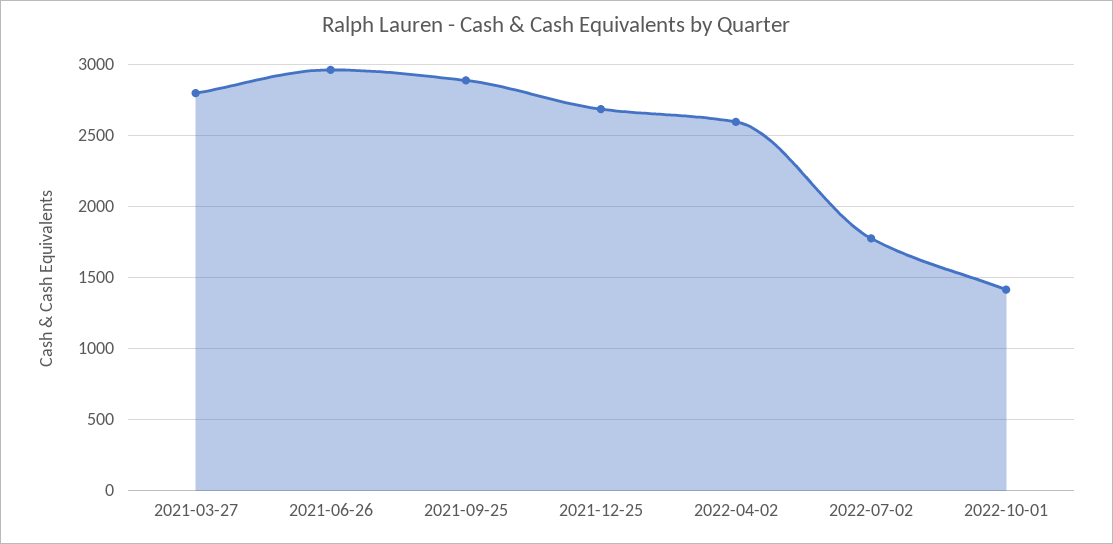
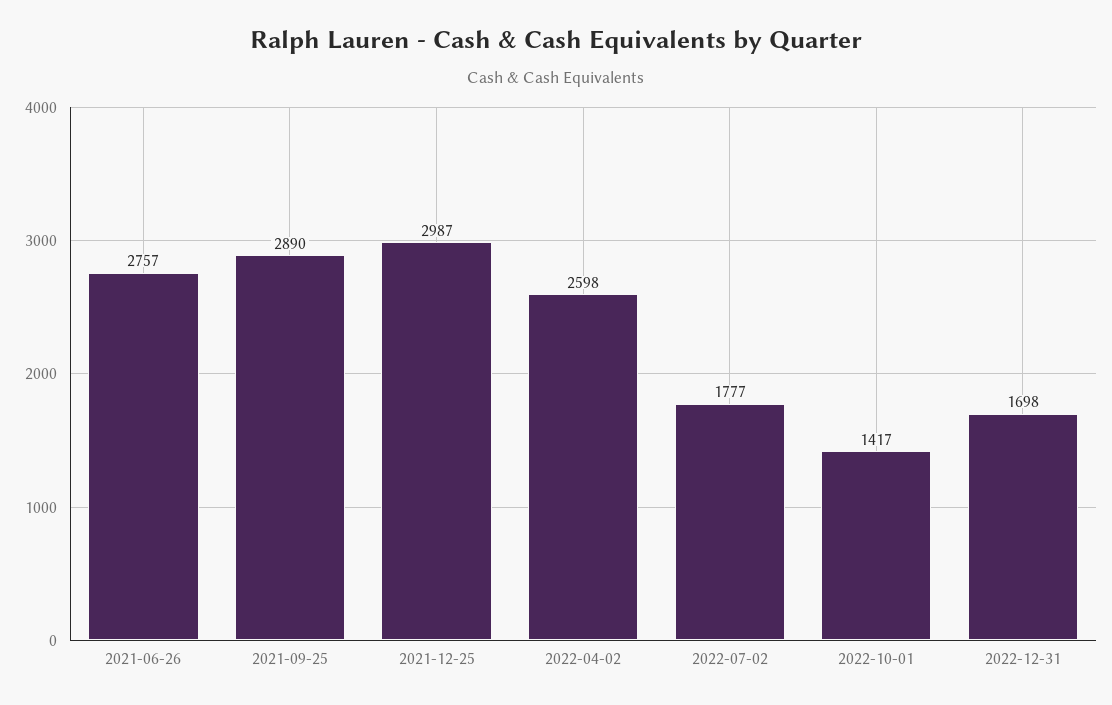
2021-03-27: 2800 -> none
2021-06-26: 2950 -> 2757
2021-12-25: 2700 -> 2987
2022-12-31: none -> 1698

